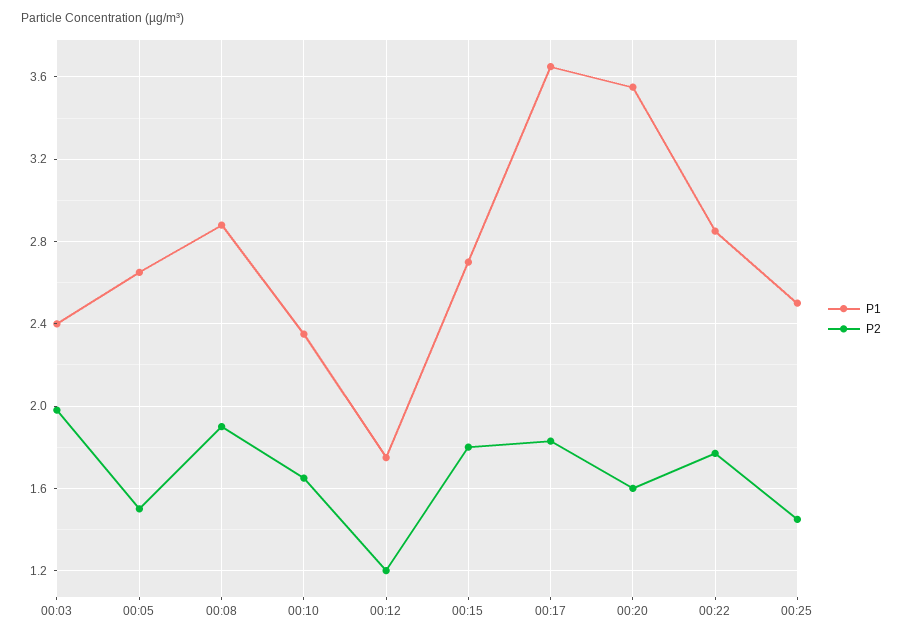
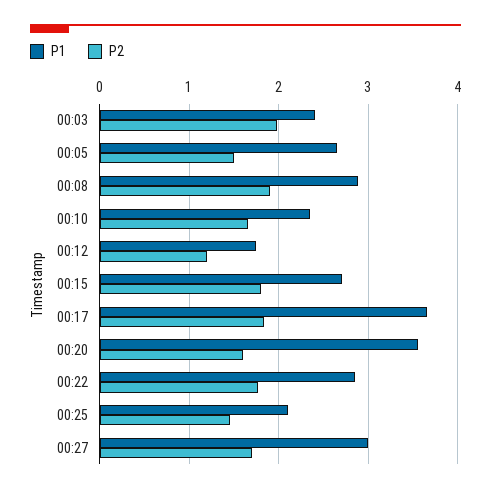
P1, 00:25: 2.5 -> 2.1
P1, 00:27: none -> 3
P2, 00:27: none -> 1.7

